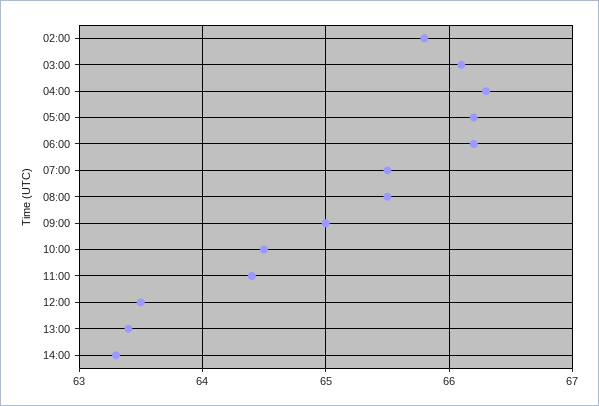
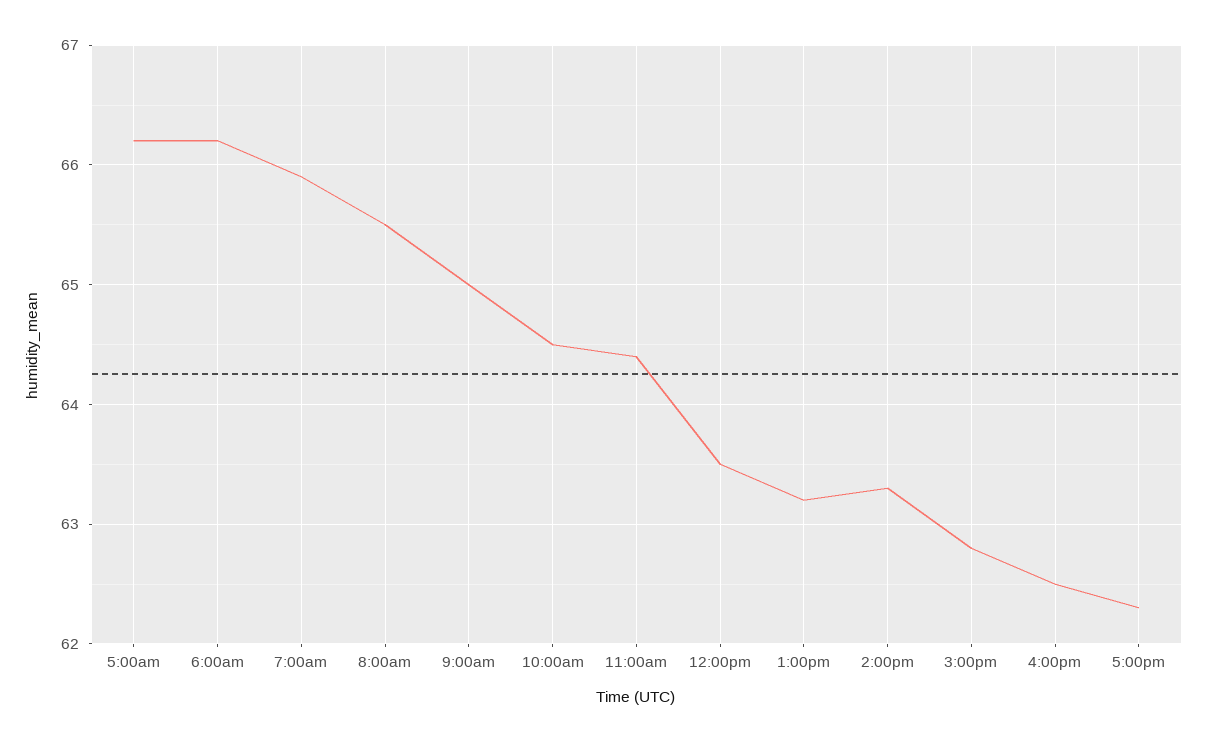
02:00: 65.8 -> none
03:00: 66.1 -> none
04:00: 66.3 -> none
07:00: 65.5 -> 65.9
13:00: 63.4 -> 63.2
3:00pm: none -> 62.8
4:00pm: none -> 62.5
5:00pm: none -> 62.3

